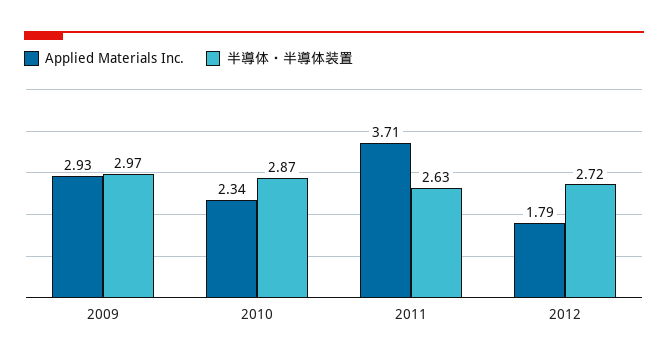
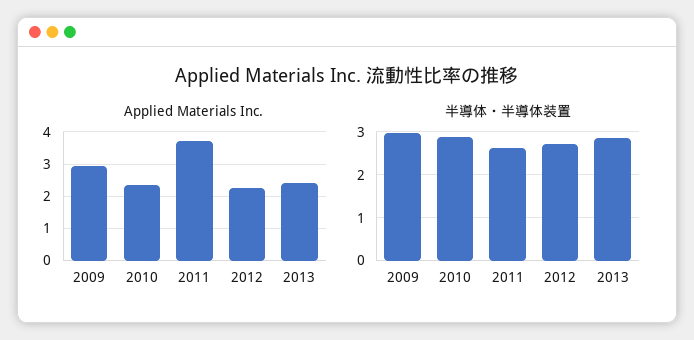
Applied Materials Inc., 2012: 1.79 -> 2.2
Applied Materials Inc., 2013: none -> 2.4
半導体・半導体装置, 2013: none -> 2.8

